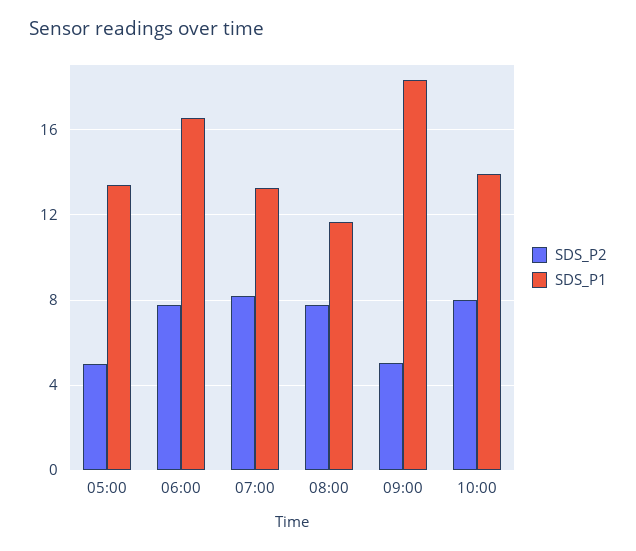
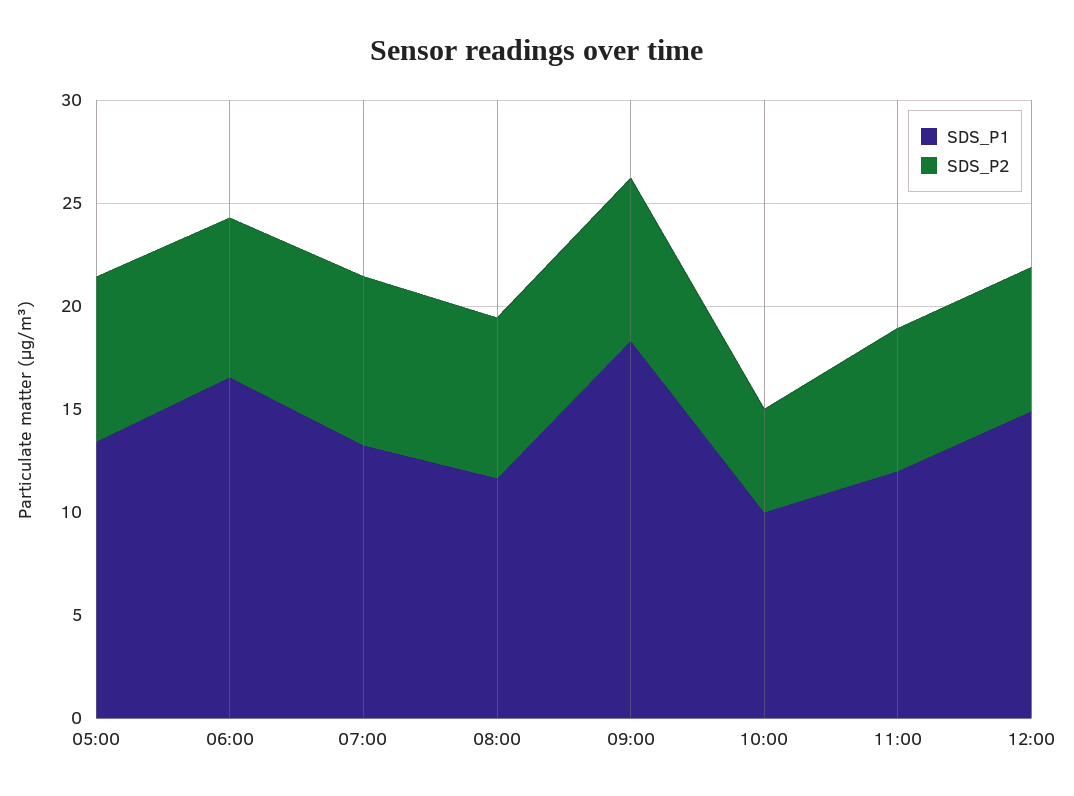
SDS_P2, 05:00: 5 -> 8
SDS_P2, 09:00: 5 -> 8
SDS_P2, 10:00: 8 -> 5
SDS_P1, 10:00: 14 -> 10
SDS_P1, 11:00: none -> 12
SDS_P2, 11:00: none -> 7
SDS_P1, 12:00: none -> 15
SDS_P2, 12:00: none -> 7

